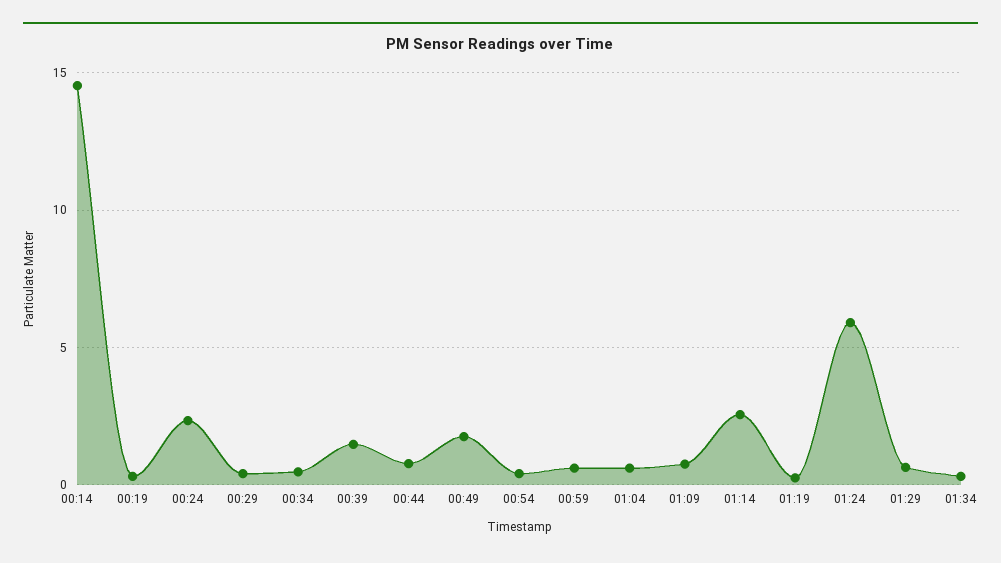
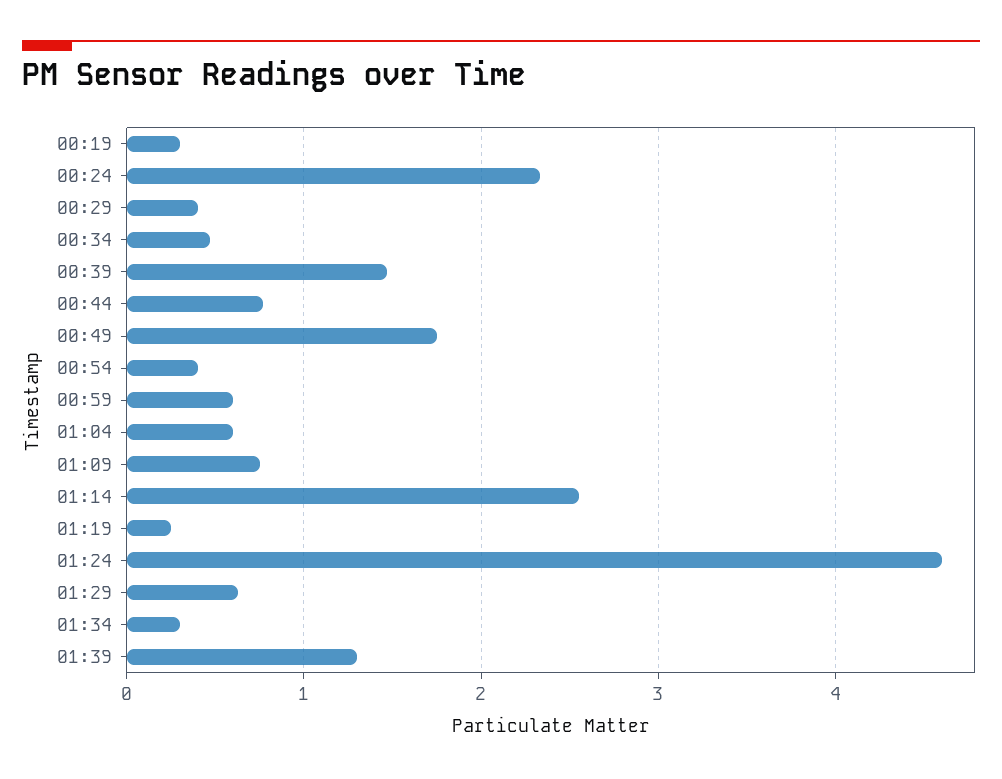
00:14: 14.5 -> none
01:24: 6 -> 4.6
01:39: none -> 1.3

